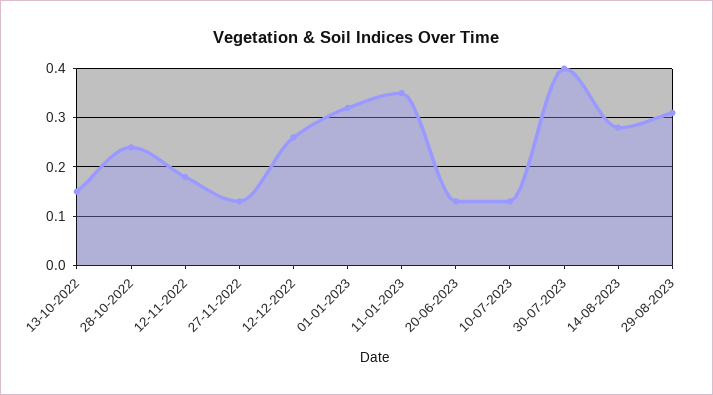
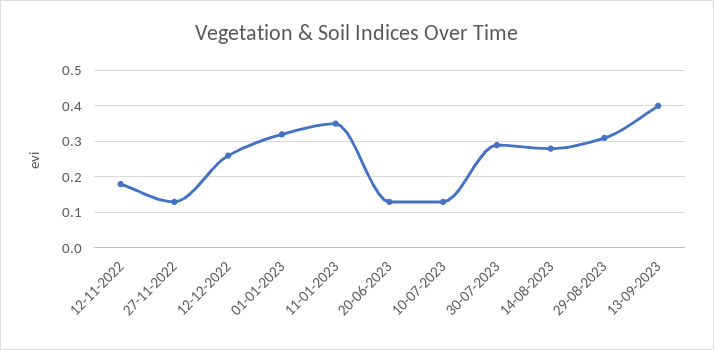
13-10-2022: 0.15 -> none
28-10-2022: 0.25 -> none
30-07-2023: 0.4 -> 0.3
13-09-2023: none -> 0.4

